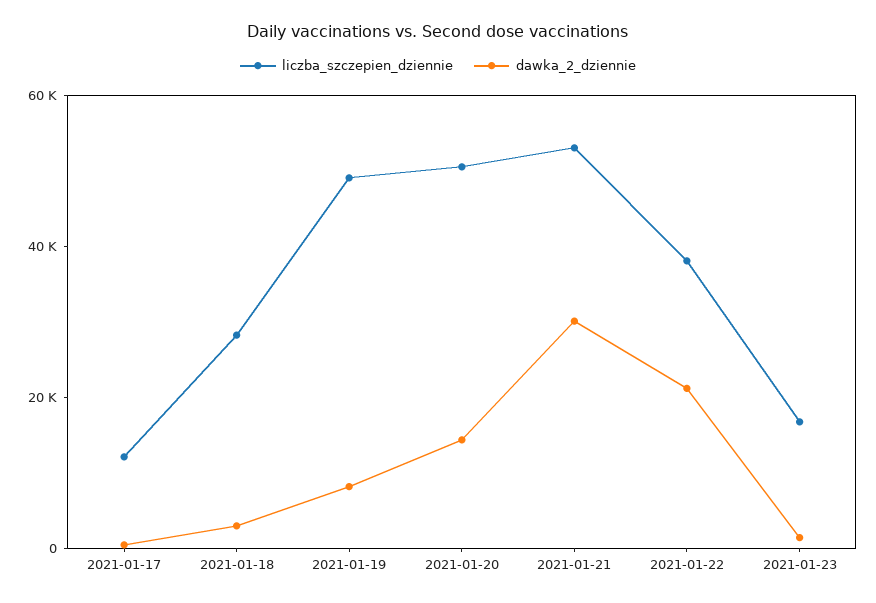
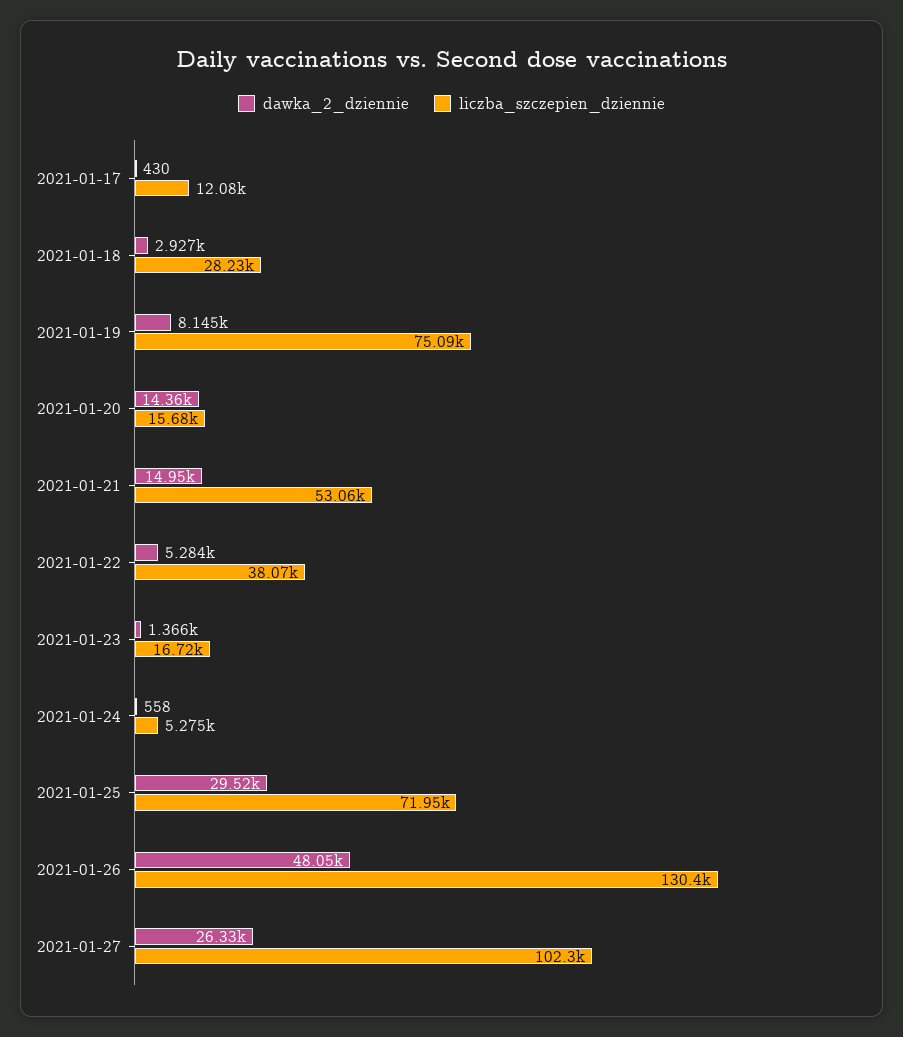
liczba_szczepien_dziennie, 2021-01-19: 50000 -> 75090
liczba_szczepien_dziennie, 2021-01-20: 50000 -> 15680
dawka_2_dziennie, 2021-01-21: 30000 -> 14950
dawka_2_dziennie, 2021-01-22: 20000 -> 5284
dawka_2_dziennie, 2021-01-24: none -> 558
liczba_szczepien_dziennie, 2021-01-24: none -> 5275
dawka_2_dziennie, 2021-01-25: none -> 29520
liczba_szczepien_dziennie, 2021-01-25: none -> 71950
dawka_2_dziennie, 2021-01-26: none -> 48050
liczba_szczepien_dziennie, 2021-01-26: none -> 130400
dawka_2_dziennie, 2021-01-27: none -> 26330
liczba_szczepien_dziennie, 2021-01-27: none -> 102300

